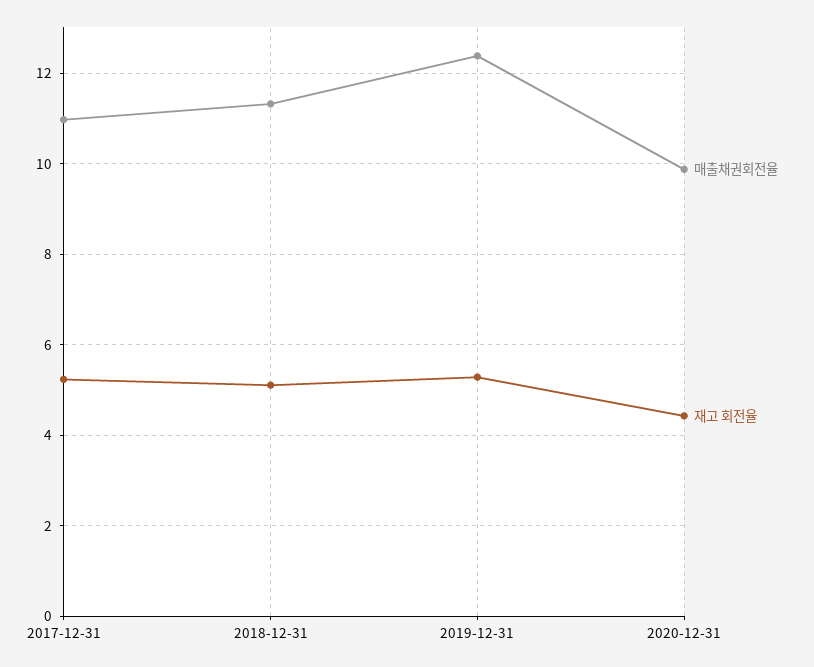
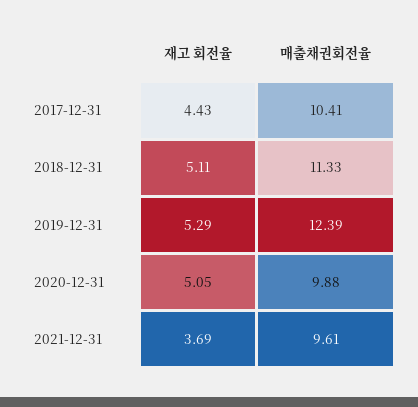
매출채권회전율, 2017-12-31: 11 -> 10.41
재고 회전율, 2017-12-31: 5.2 -> 4.43
재고 회전율, 2020-12-31: 4.4 -> 5.05
재고 회전율, 2021-12-31: none -> 3.69
매출채권회전율, 2021-12-31: none -> 9.61

